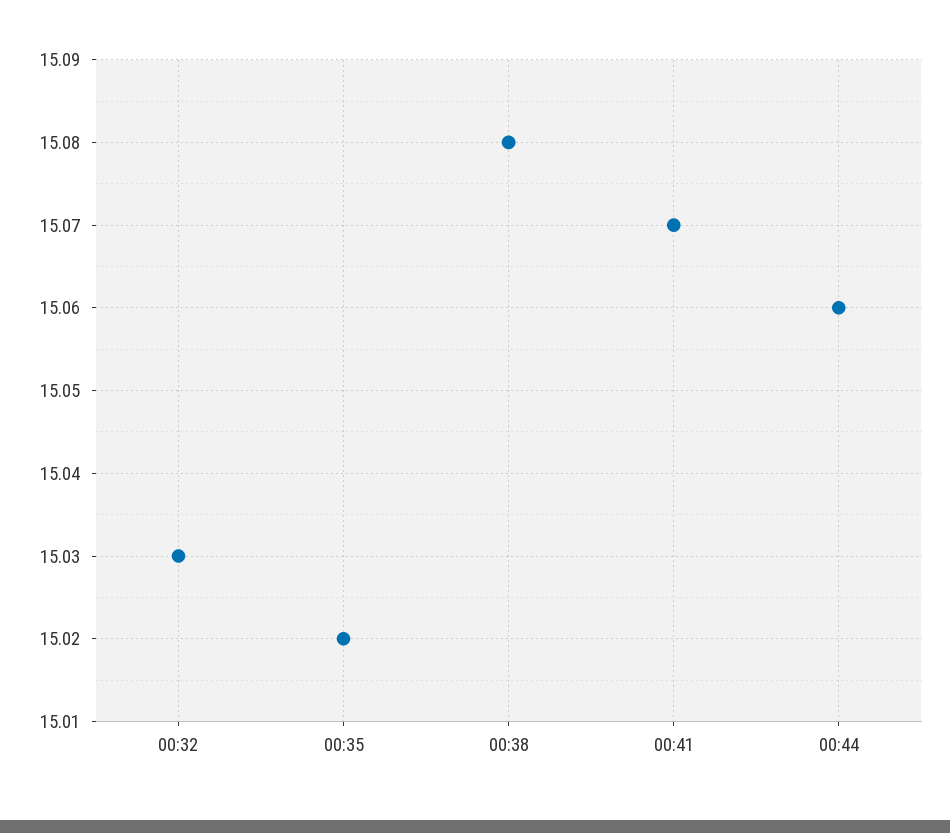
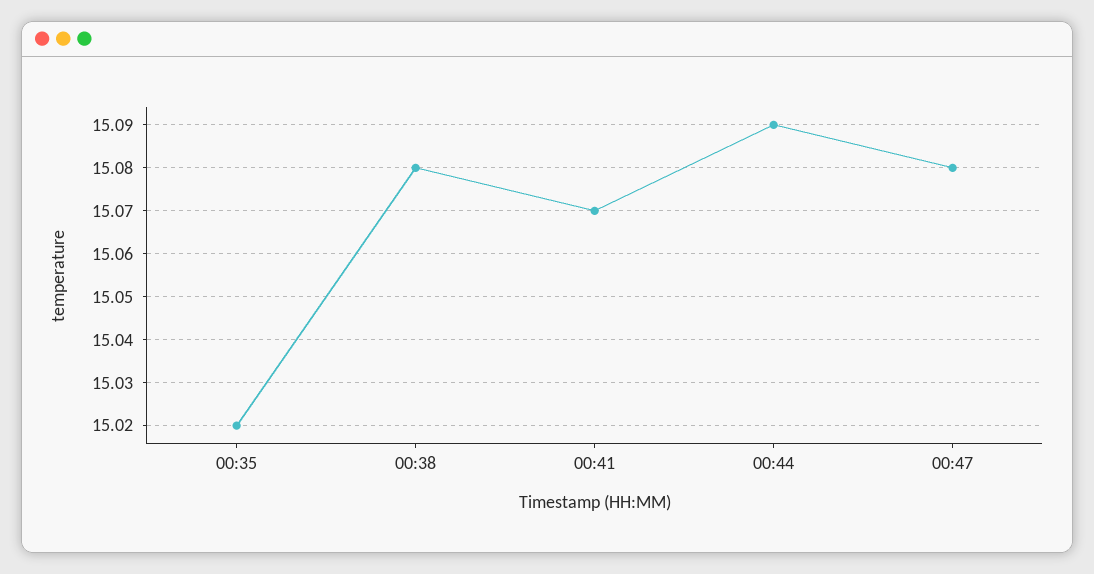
00:32: 15.03 -> none
00:44: 15.06 -> 15.09
00:47: none -> 15.08

